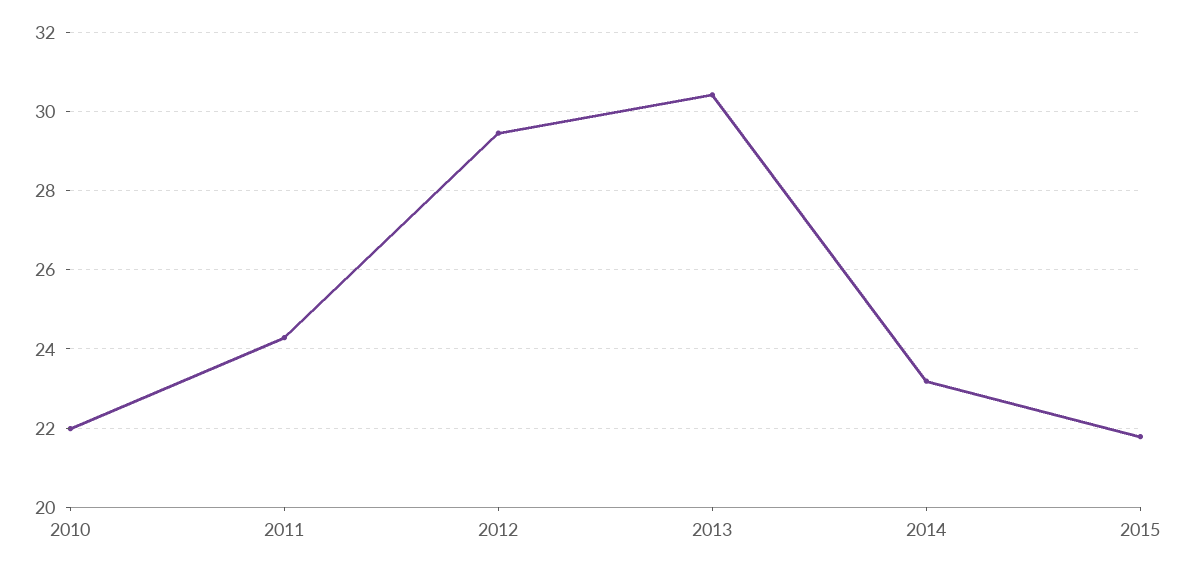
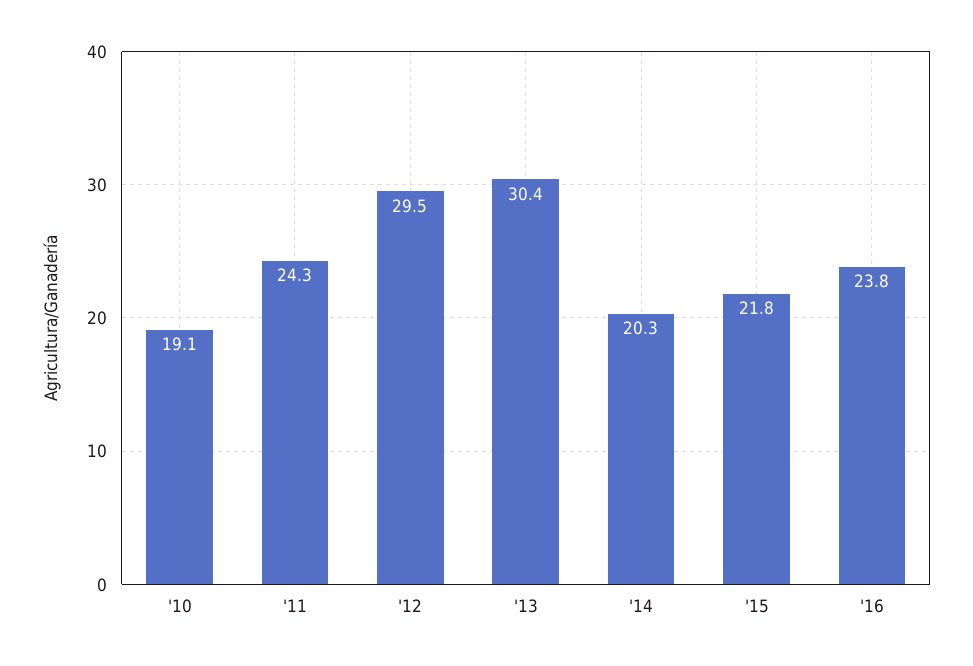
2010: 22 -> 19.1
2014: 23.2 -> 20.3
'16: none -> 23.8

